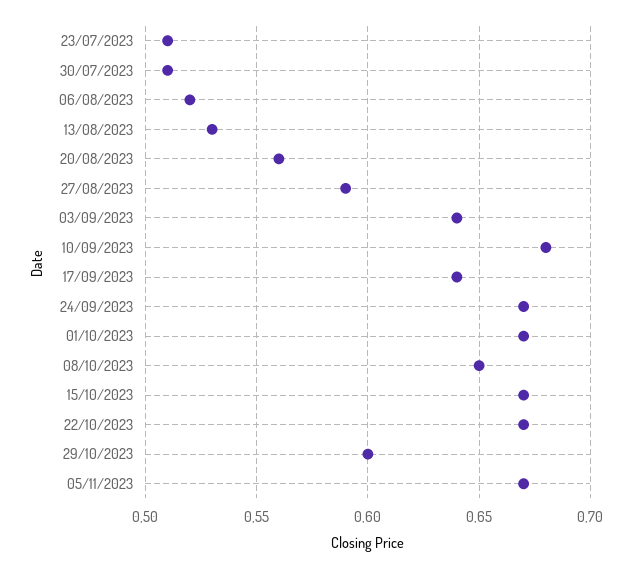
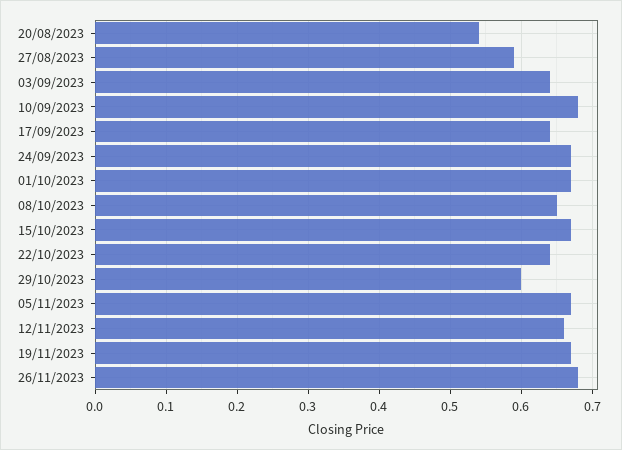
23/07/2023: 0.51 -> none
30/07/2023: 0.51 -> none
06/08/2023: 0.52 -> none
13/08/2023: 0.53 -> none
20/08/2023: 0.56 -> 0.54
22/10/2023: 0.67 -> 0.64
12/11/2023: none -> 0.66
19/11/2023: none -> 0.67
26/11/2023: none -> 0.68

